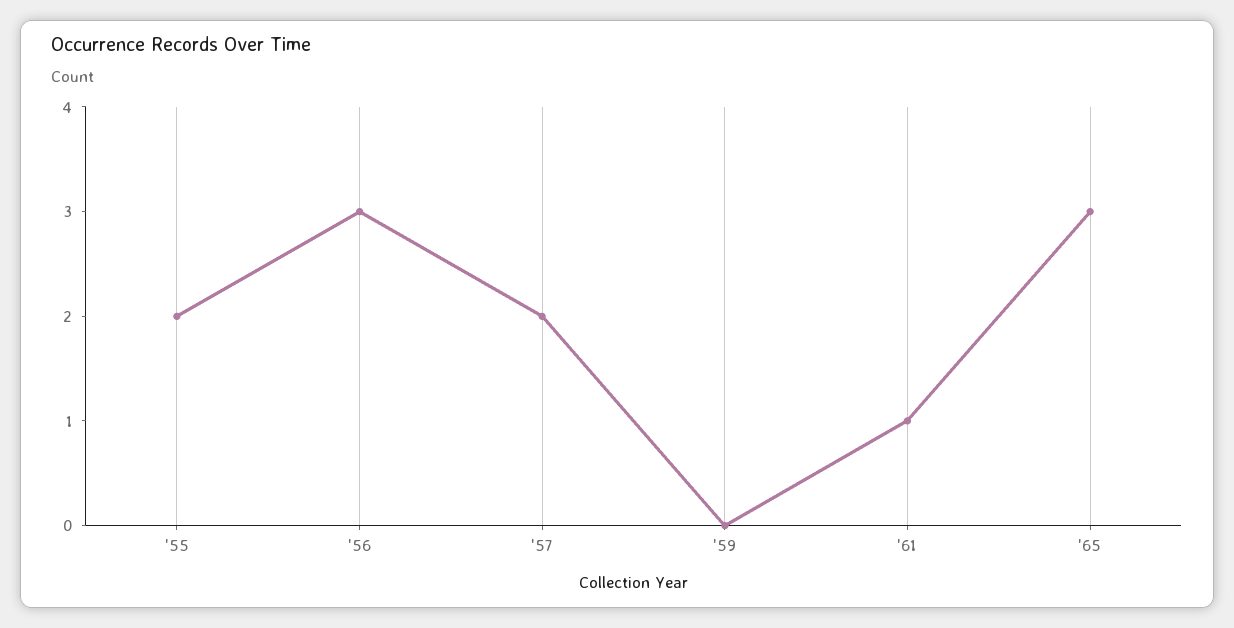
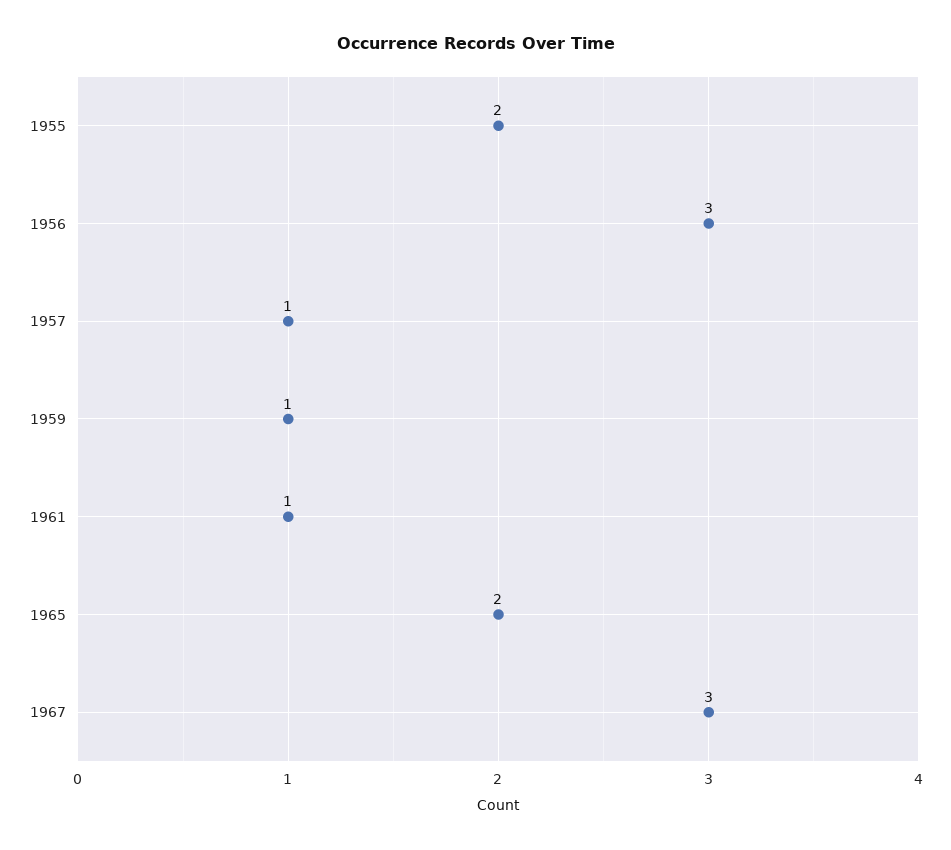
'57: 2 -> 1
'59: 0 -> 1
'65: 3 -> 2
1967: none -> 3

